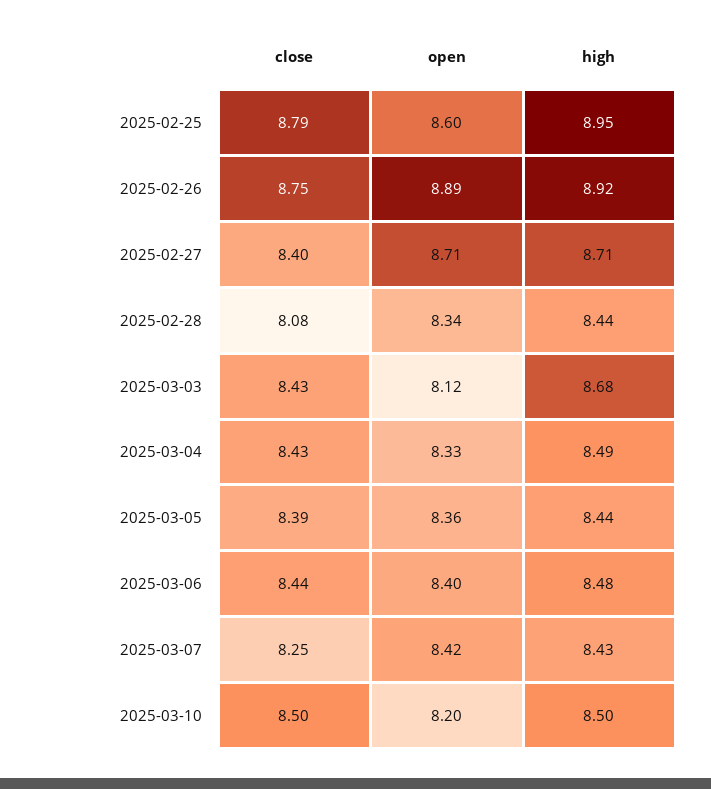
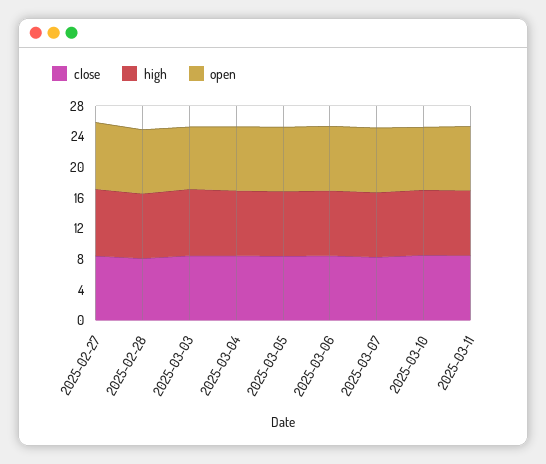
close, 2025-02-25: 8.79 -> none
open, 2025-02-25: 8.6 -> none
high, 2025-02-25: 8.95 -> none
close, 2025-02-26: 8.75 -> none
open, 2025-02-26: 8.89 -> none
high, 2025-02-26: 8.92 -> none
close, 2025-03-11: none -> 8
high, 2025-03-11: none -> 8
open, 2025-03-11: none -> 8

